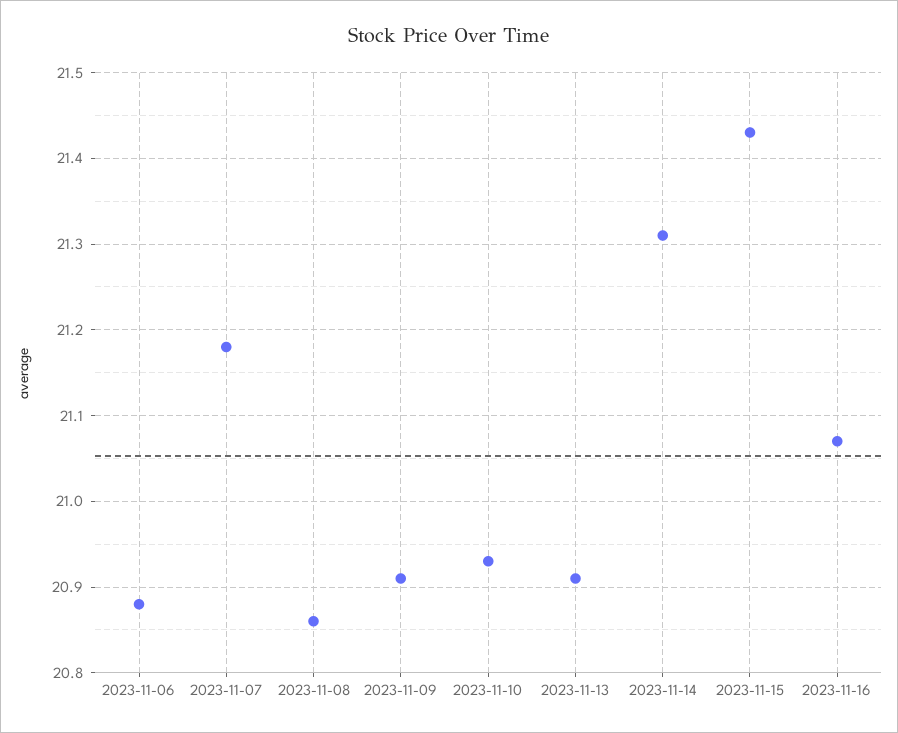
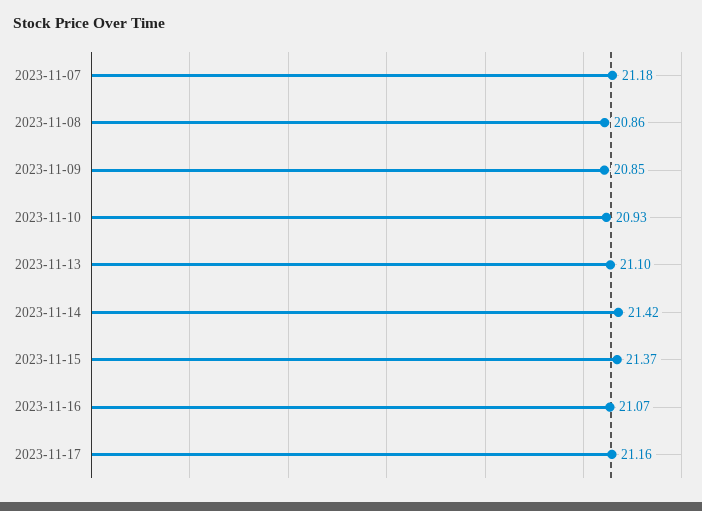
2023-11-06: 20.88 -> none
2023-11-09: 20.91 -> 20.85
2023-11-13: 20.91 -> 21.1
2023-11-14: 21.31 -> 21.42
2023-11-15: 21.43 -> 21.37
2023-11-17: none -> 21.16

